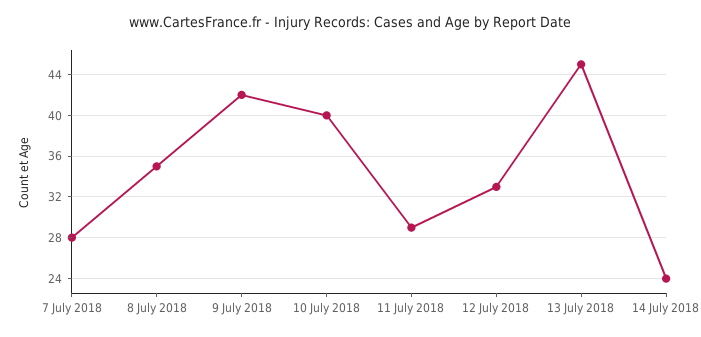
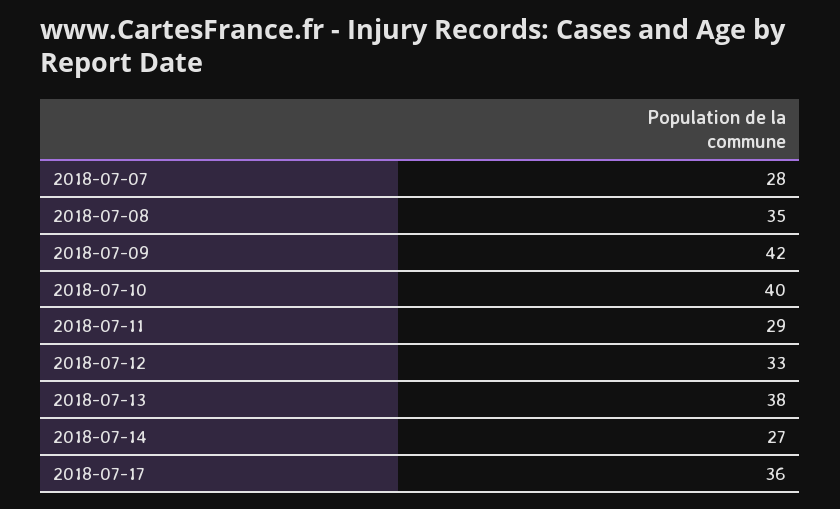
13 July 2018: 45 -> 38
14 July 2018: 24 -> 27
2018-07-17: none -> 36

